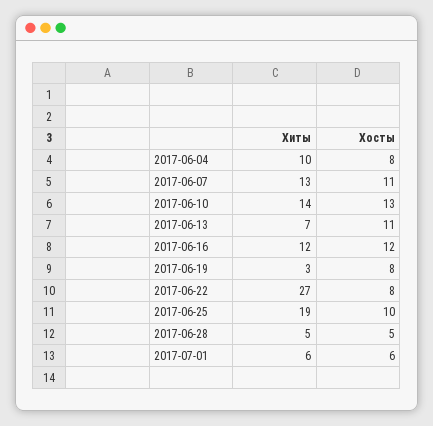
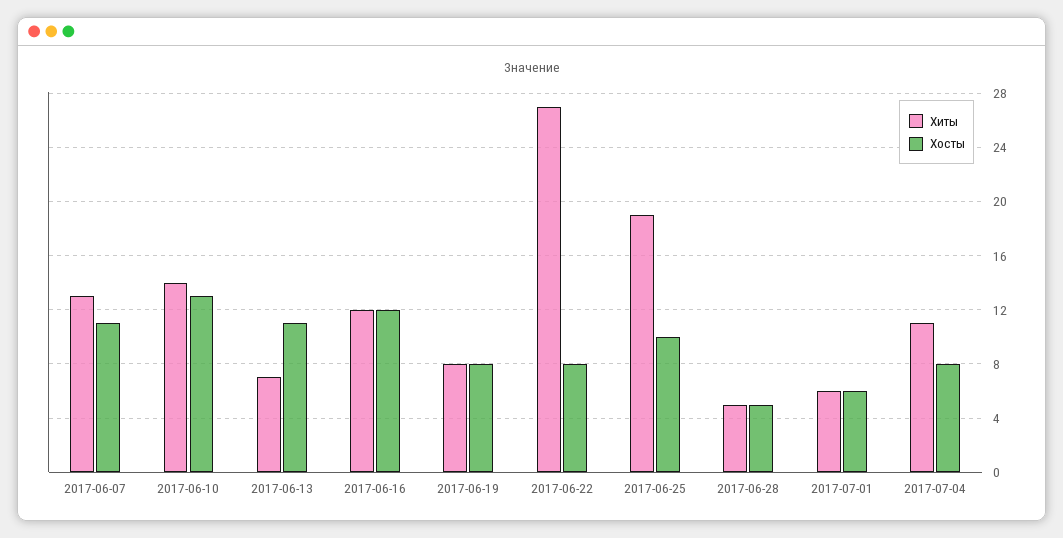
Хиты, 2017-06-04: 10 -> none
Хосты, 2017-06-04: 8 -> none
Хиты, 2017-06-19: 3 -> 8
Хиты, 2017-07-04: none -> 11
Хосты, 2017-07-04: none -> 8

